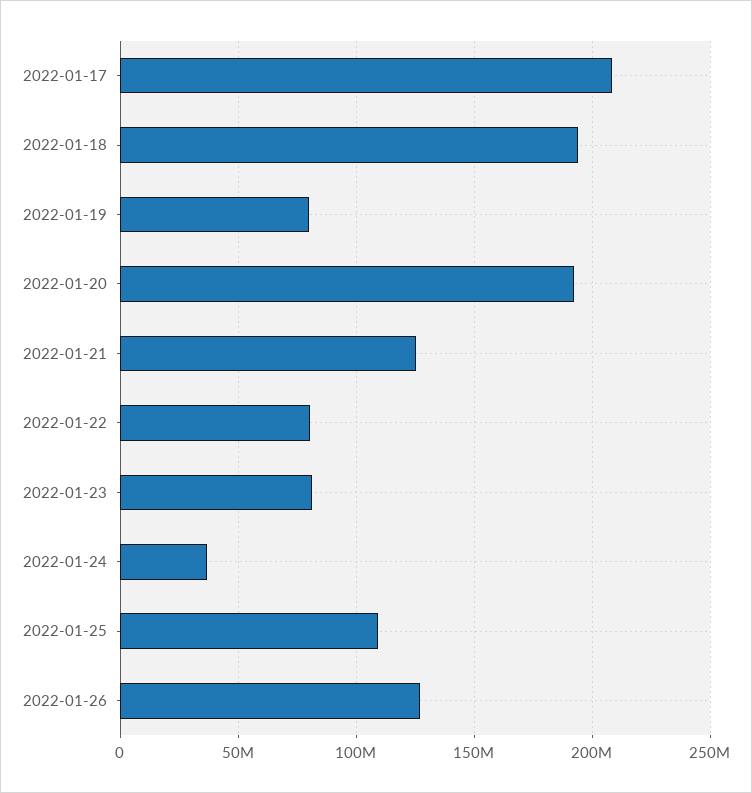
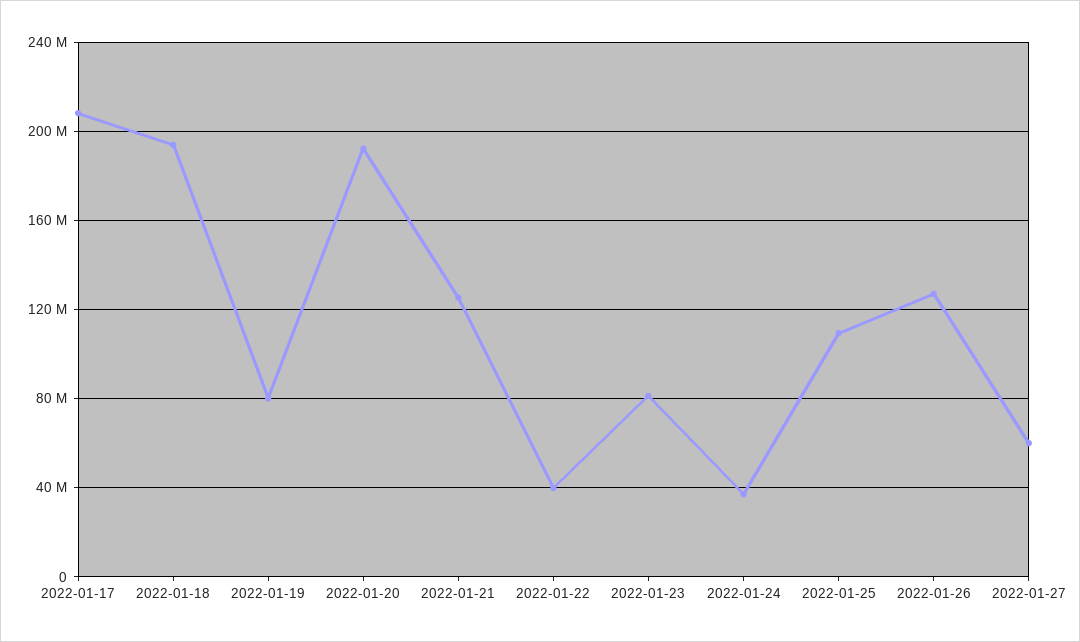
2022-01-22: 80000000 -> 40000000
2022-01-27: none -> 60000000

